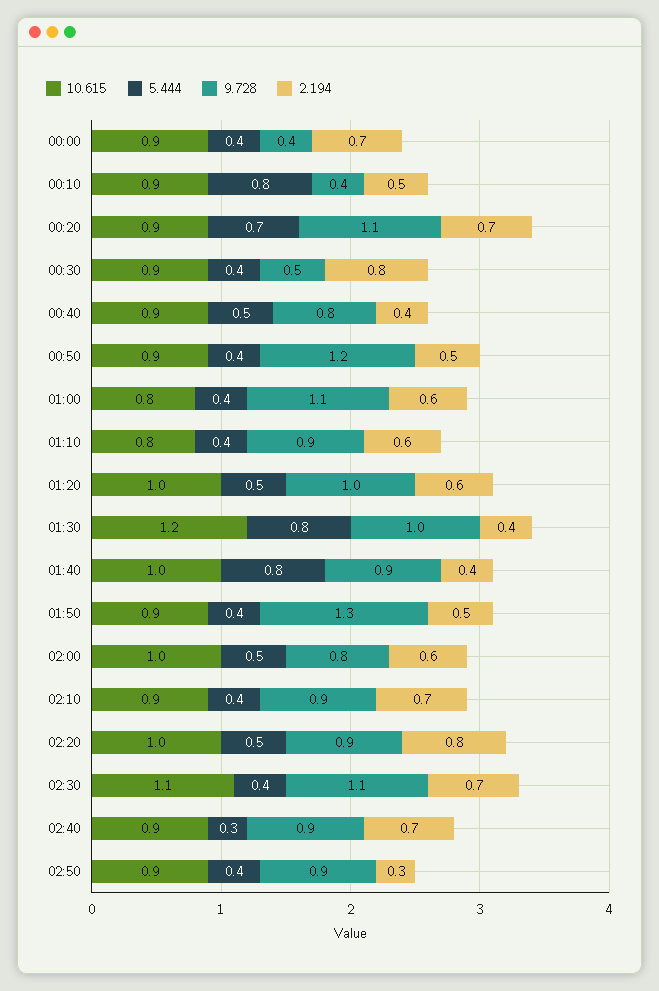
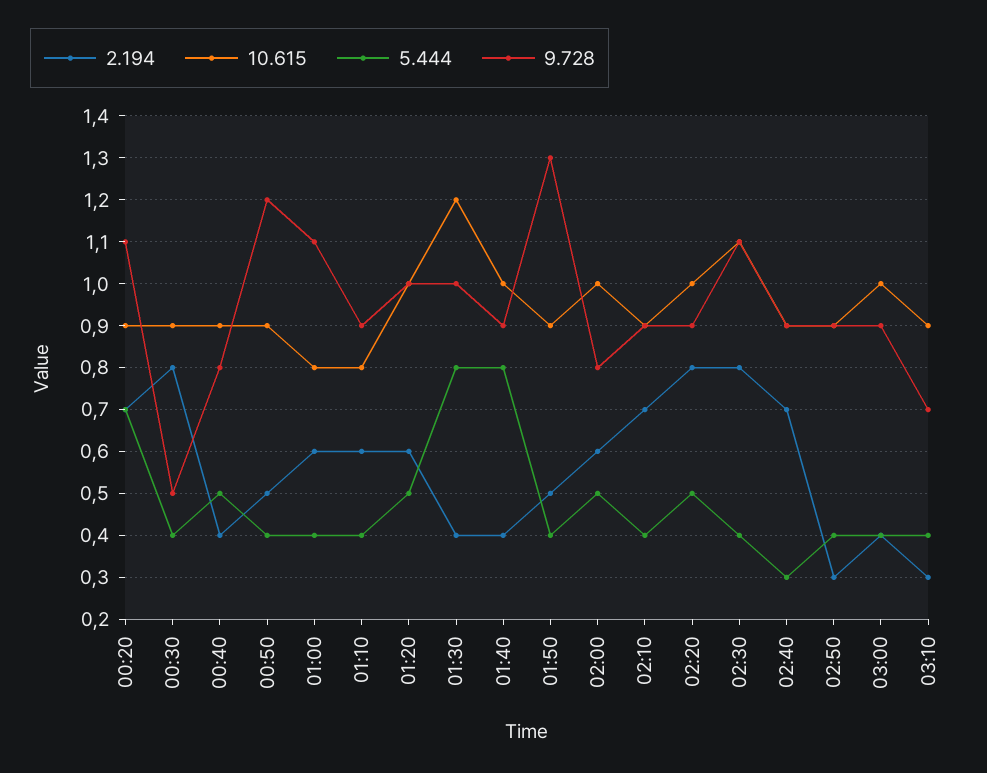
10.615, 00:00: 0.9 -> none
5.444, 00:00: 0.4 -> none
9.728, 00:00: 0.4 -> none
2.194, 00:00: 0.7 -> none
10.615, 00:10: 0.9 -> none
5.444, 00:10: 0.8 -> none
9.728, 00:10: 0.4 -> none
2.194, 00:10: 0.5 -> none
2.194, 02:30: 0.7 -> 0.8
2.194, 03:00: none -> 0.4
10.615, 03:00: none -> 1
5.444, 03:00: none -> 0.4
9.728, 03:00: none -> 0.9
2.194, 03:10: none -> 0.3
10.615, 03:10: none -> 0.9
5.444, 03:10: none -> 0.4
9.728, 03:10: none -> 0.7

